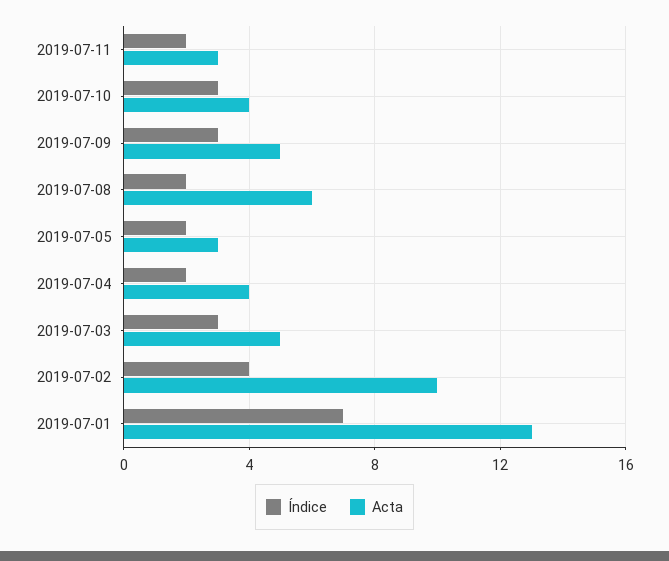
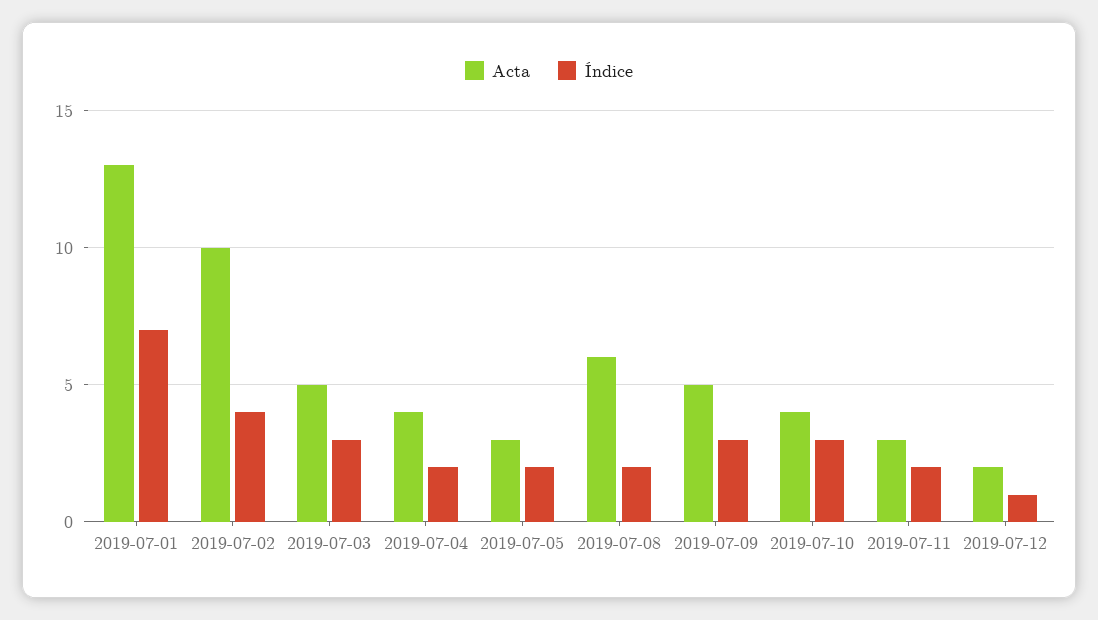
Acta, 2019-07-12: none -> 2
Índice, 2019-07-12: none -> 1

